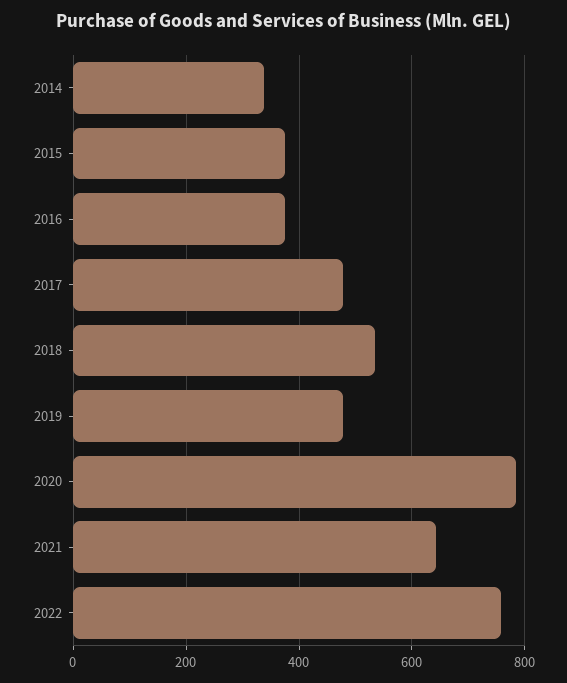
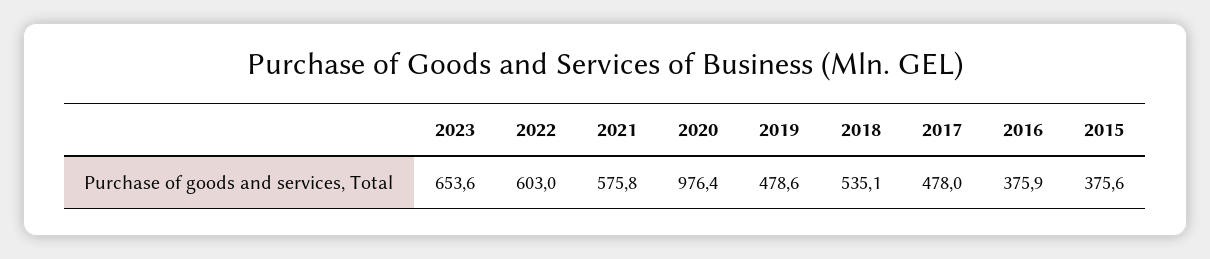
2014: 340 -> none
2020: 780 -> 976.4
2021: 640 -> 575.8
2022: 760 -> 603
2023: none -> 653.6

